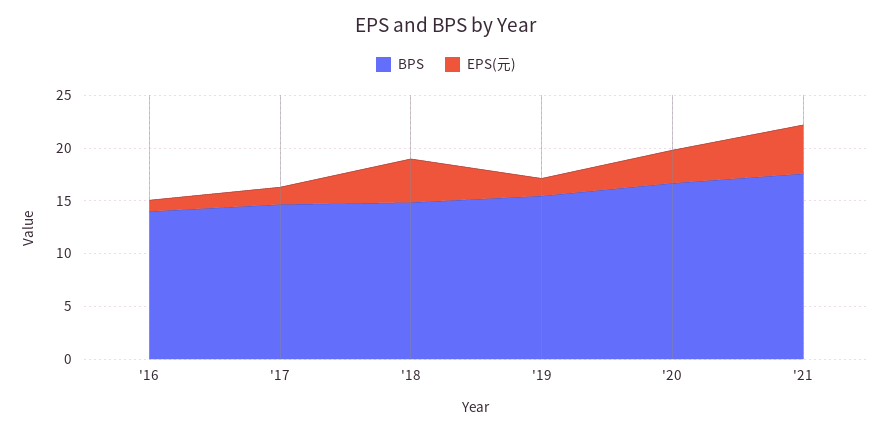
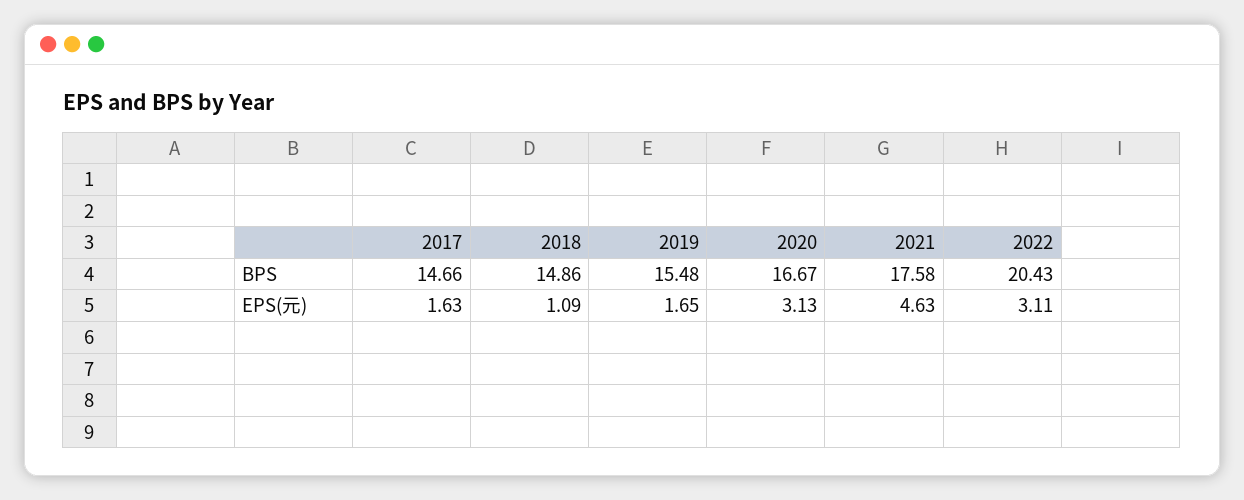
BPS, '16: 14 -> none
EPS(元), '16: 1 -> none
EPS(元), '18: 4 -> 1.09
BPS, 2022: none -> 20.43
EPS(元), 2022: none -> 3.11

